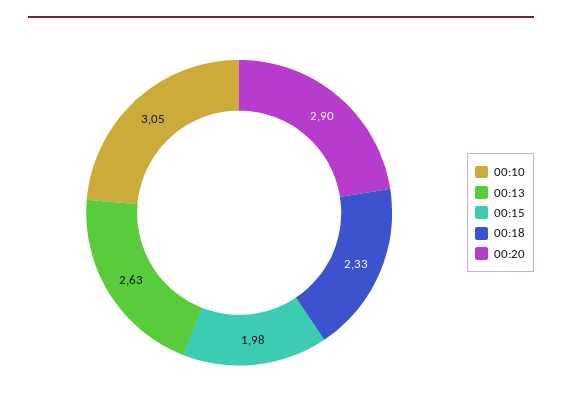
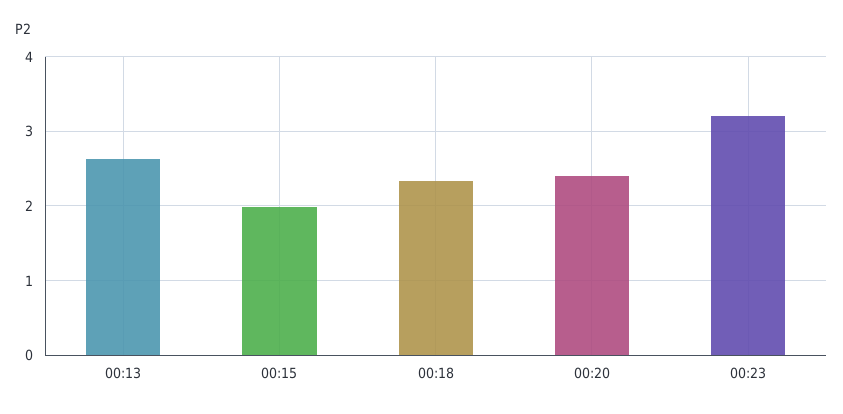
00:10: 3.05 -> none
00:20: 2.9 -> 2.4
00:23: none -> 3.2

